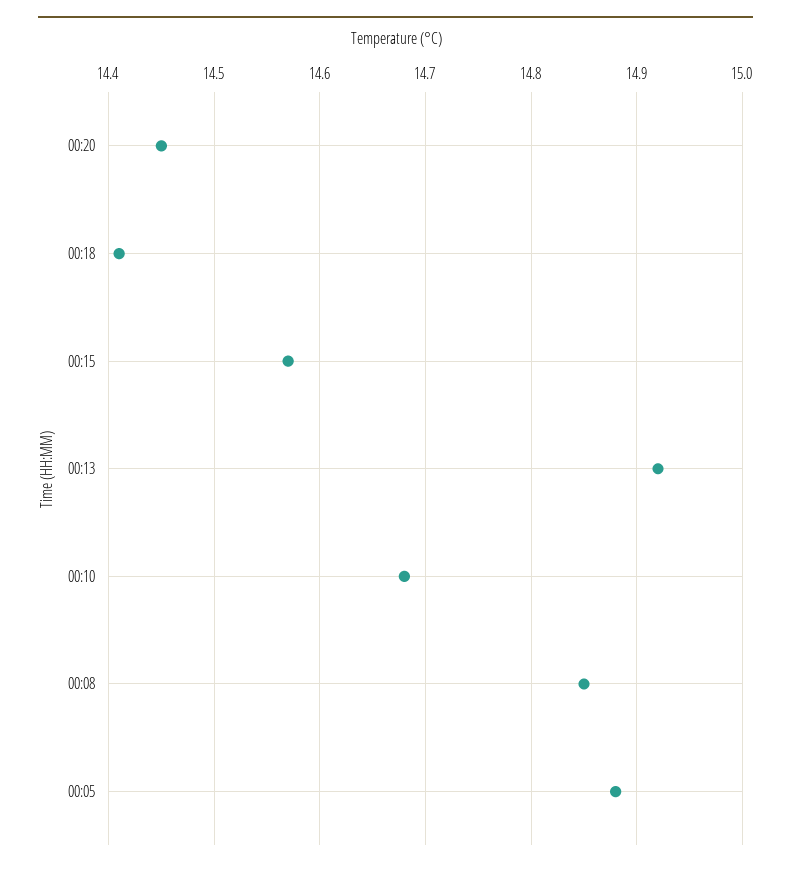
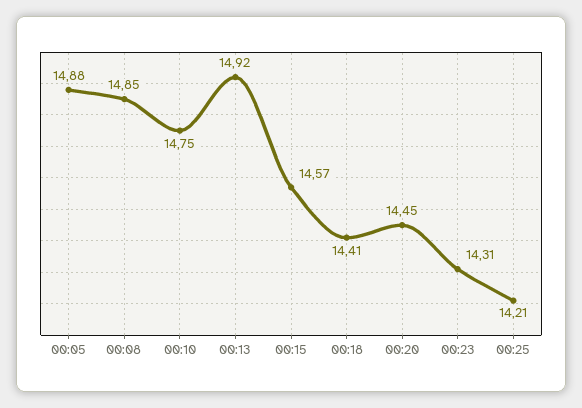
00:10: 14.68 -> 14.75
00:23: none -> 14.31
00:25: none -> 14.21

